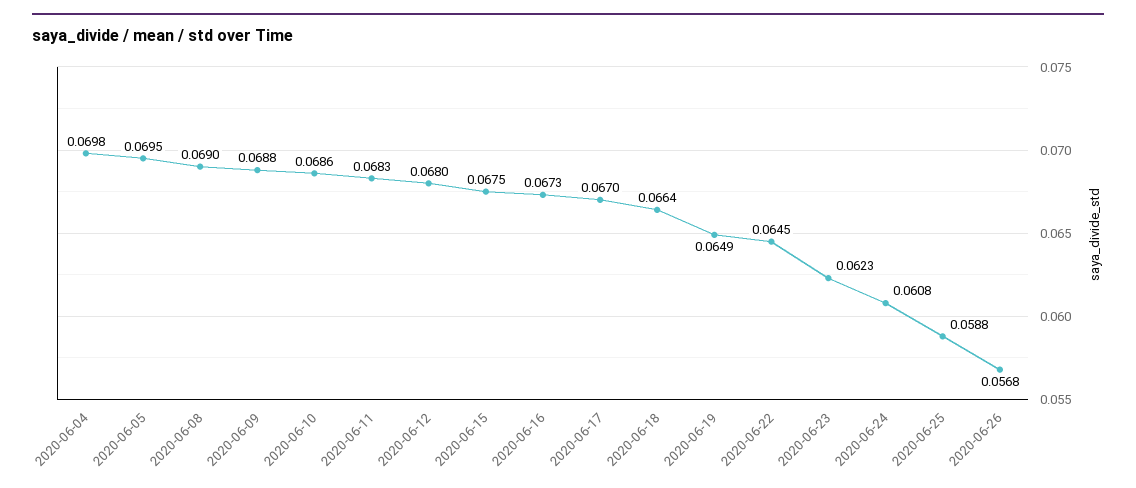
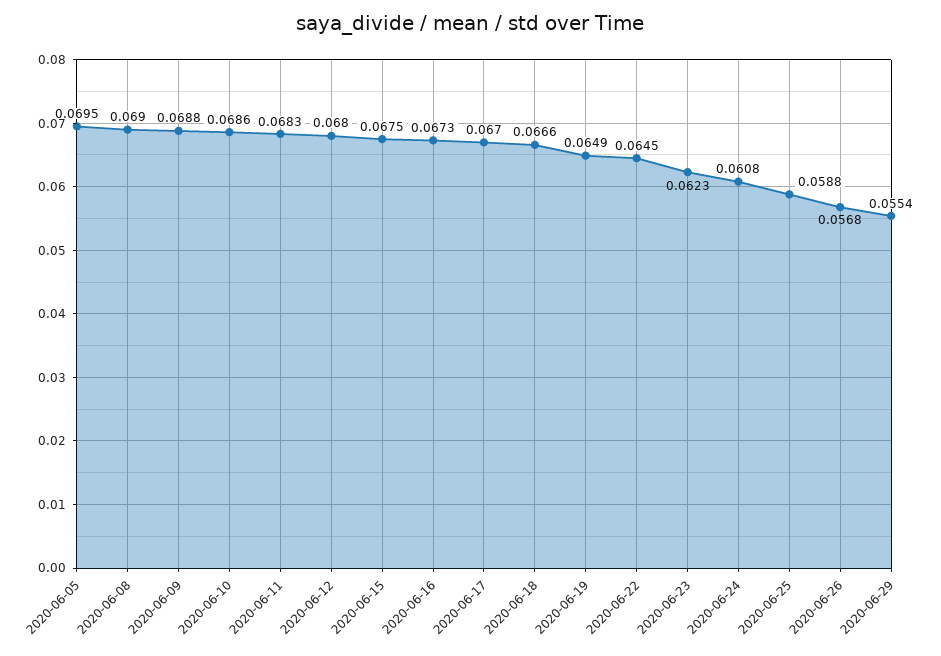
2020-06-04: 0.0698 -> none
2020-06-18: 0.0664 -> 0.0666
2020-06-29: none -> 0.0554

